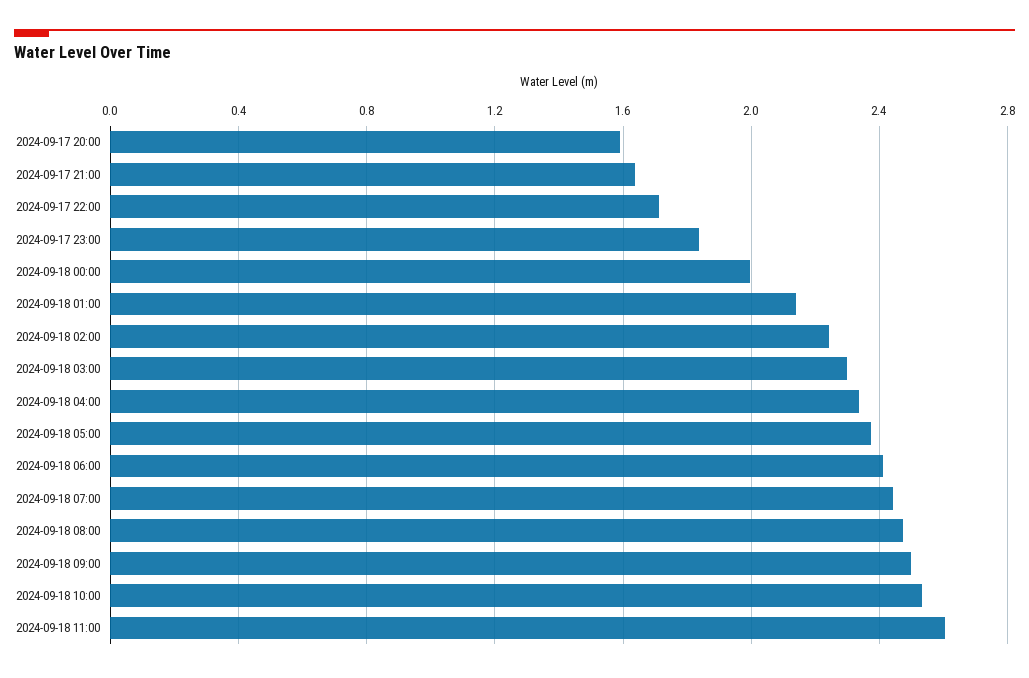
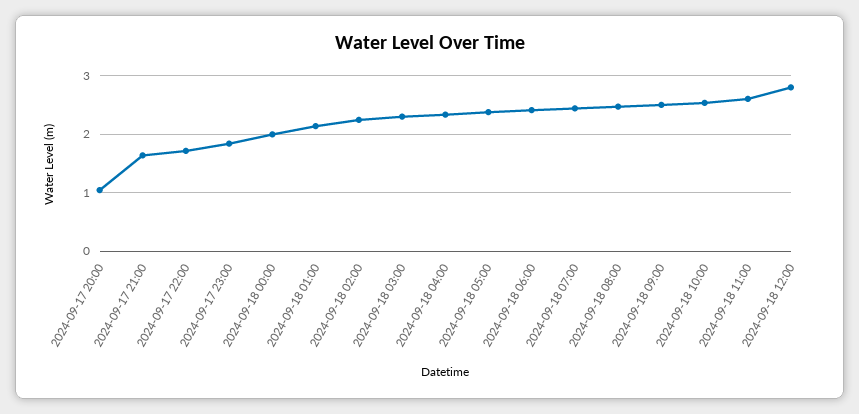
2024-09-17 20:00: 1.6 -> 1
2024-09-18 12:00: none -> 2.8

